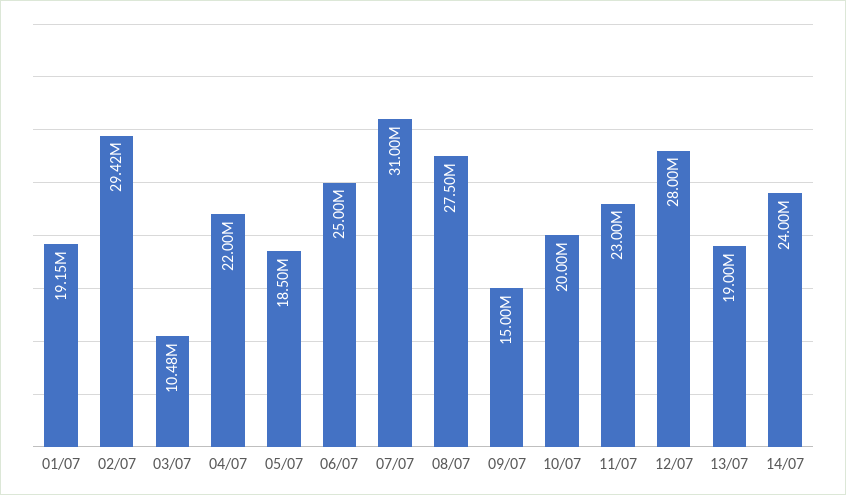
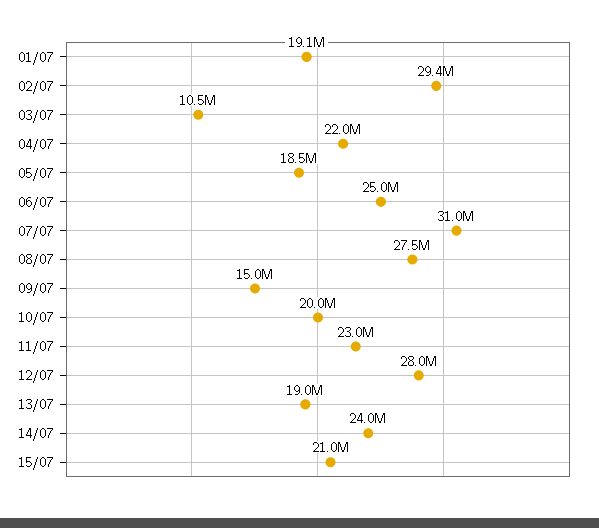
15/07: none -> 21000000

